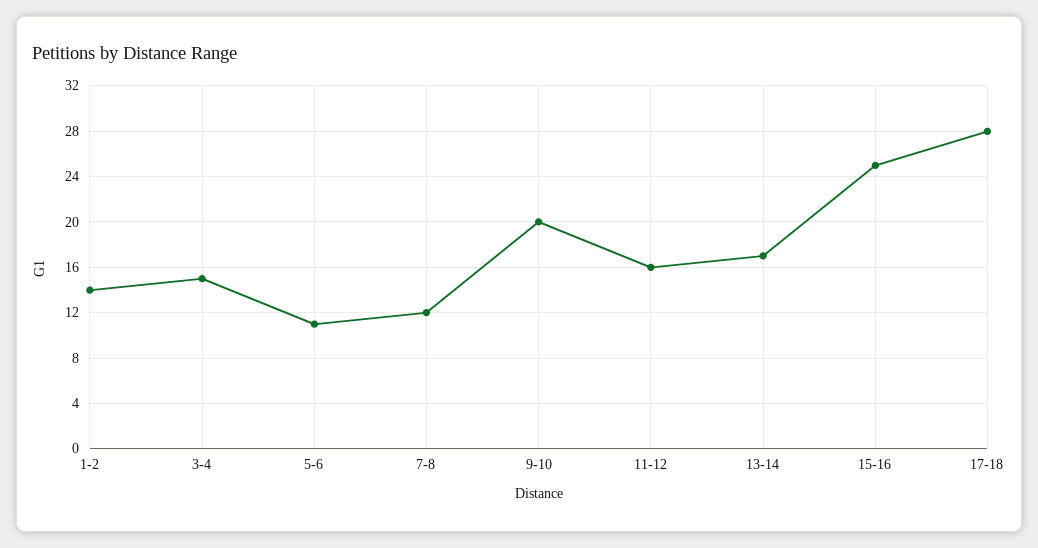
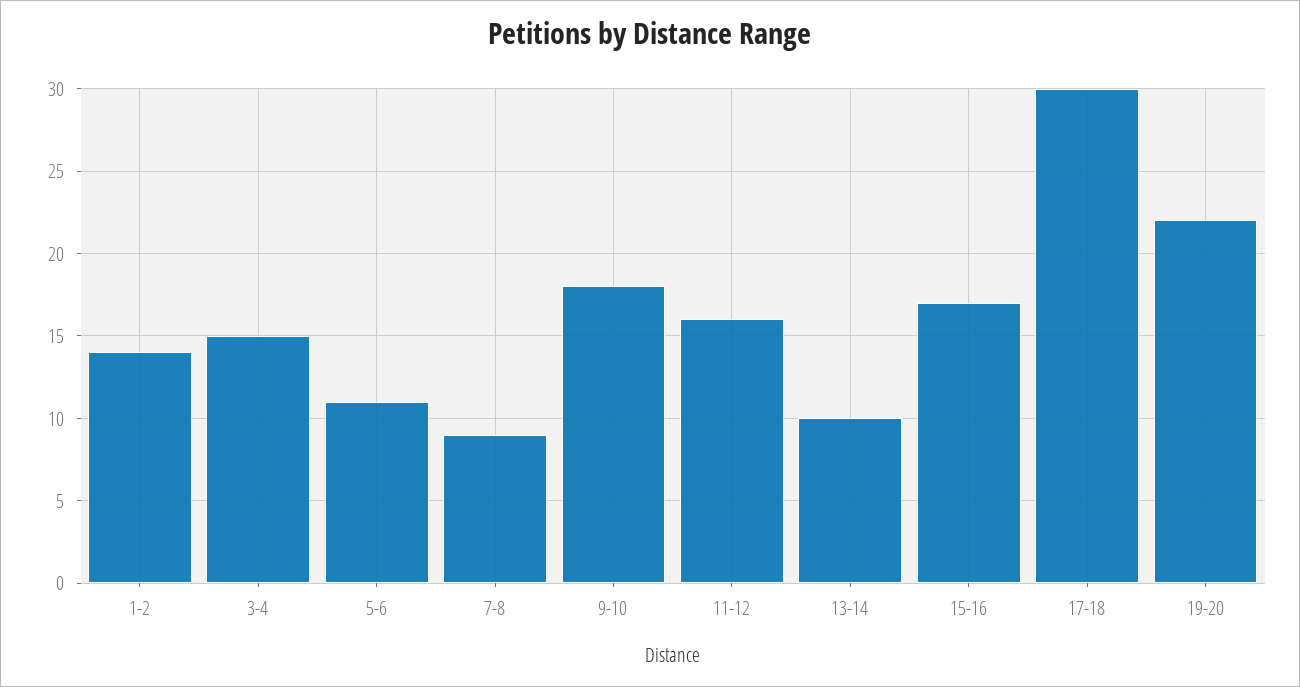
7-8: 12 -> 9
9-10: 20 -> 18
13-14: 17 -> 10
15-16: 25 -> 17
17-18: 28 -> 30
19-20: none -> 22

